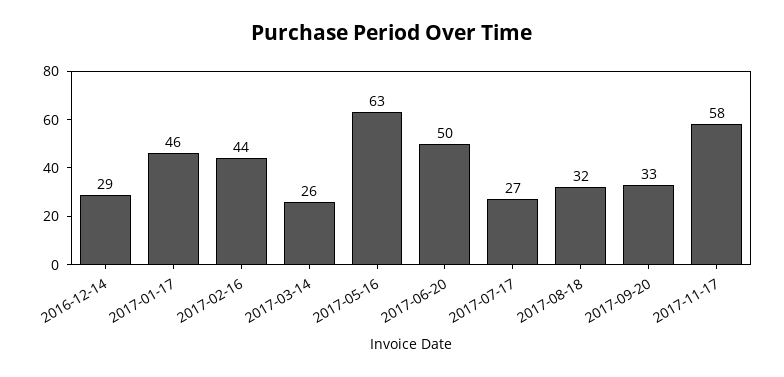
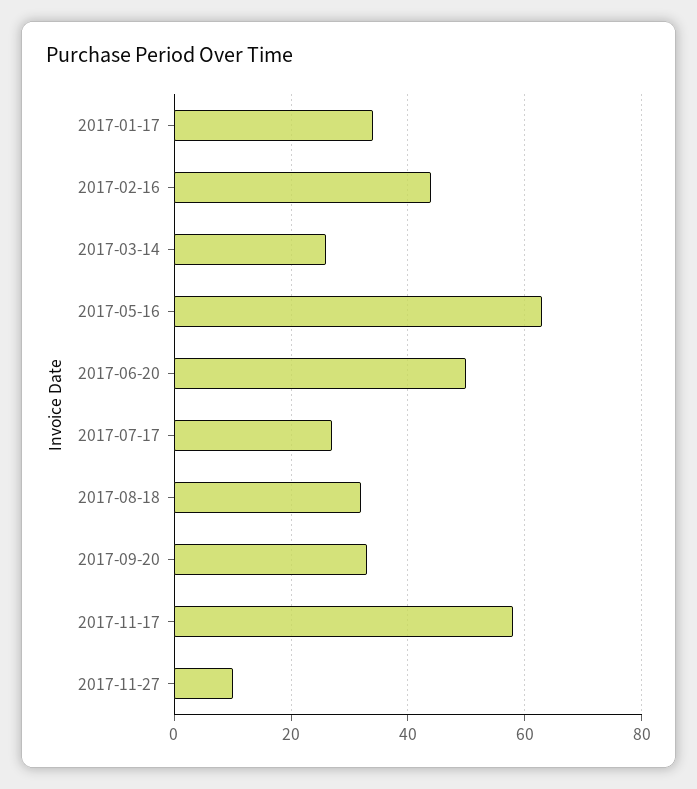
2016-12-14: 29 -> none
2017-01-17: 46 -> 35
2017-11-27: none -> 10

